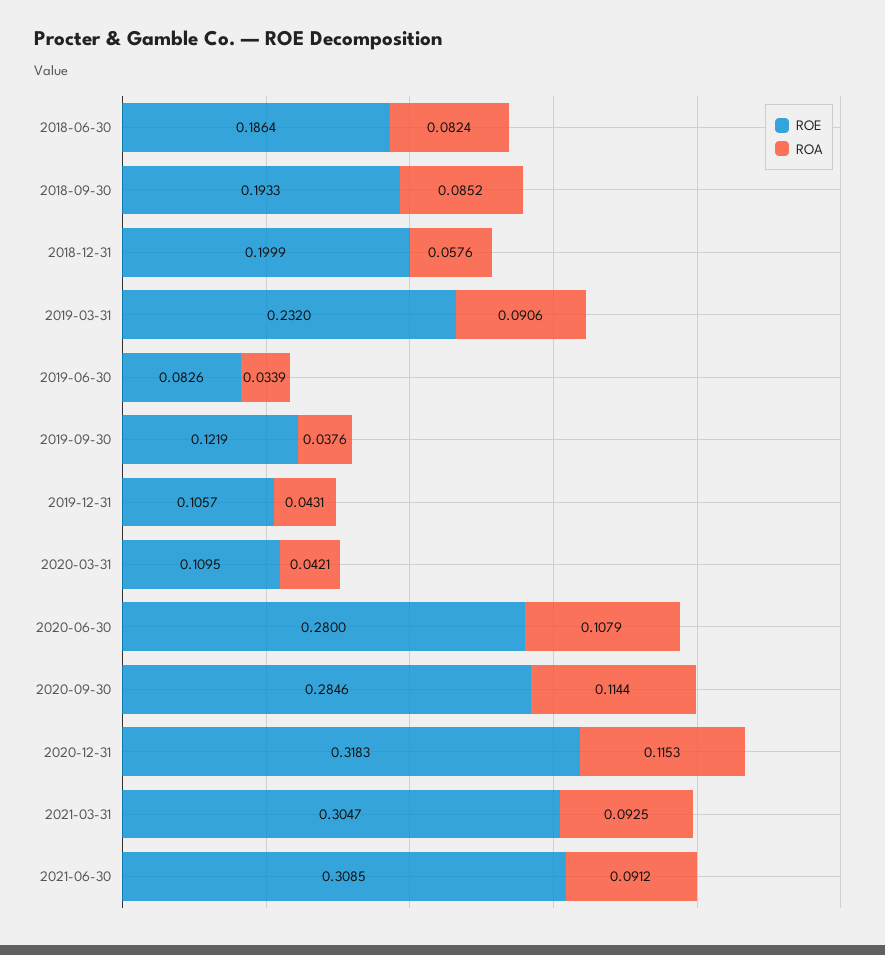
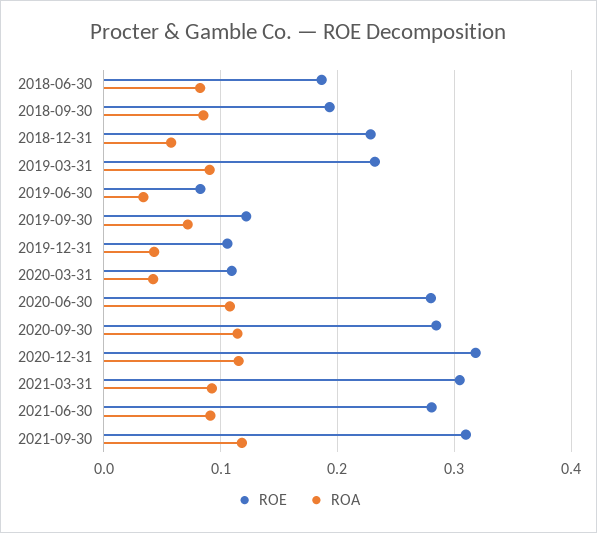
ROE, 2018-12-31: 0.1999 -> 0.23
ROA, 2019-09-30: 0.0376 -> 0.07
ROE, 2021-06-30: 0.3085 -> 0.28
ROE, 2021-09-30: none -> 0.31
ROA, 2021-09-30: none -> 0.12

